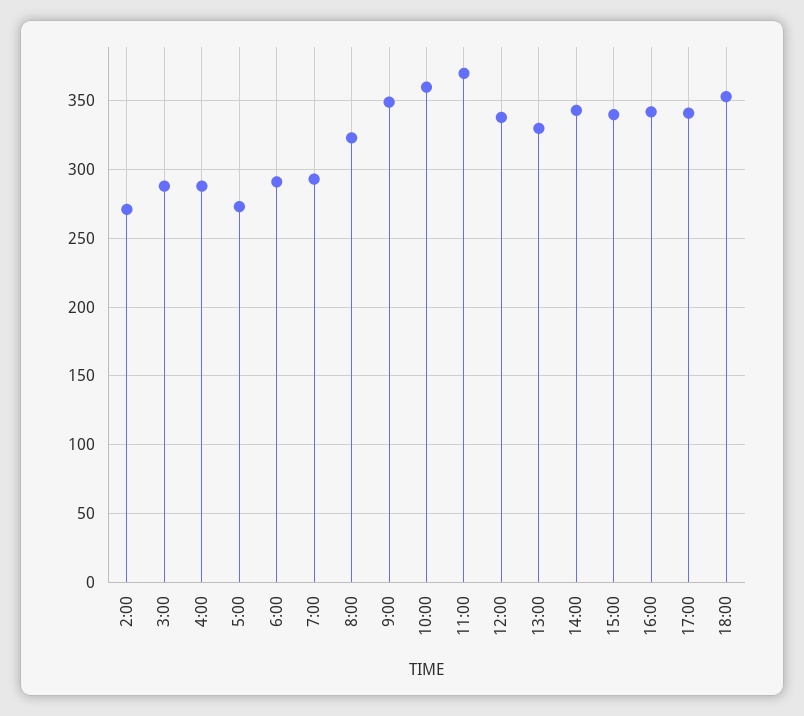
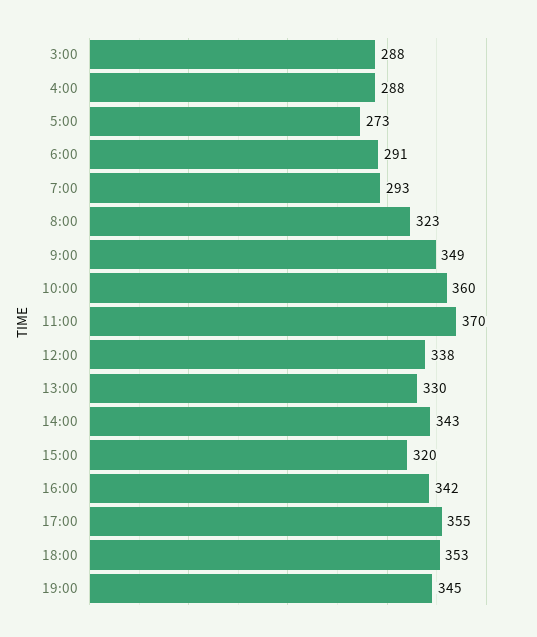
2:00: 270 -> none
15:00: 340 -> 320
17:00: 340 -> 355
19:00: none -> 345

